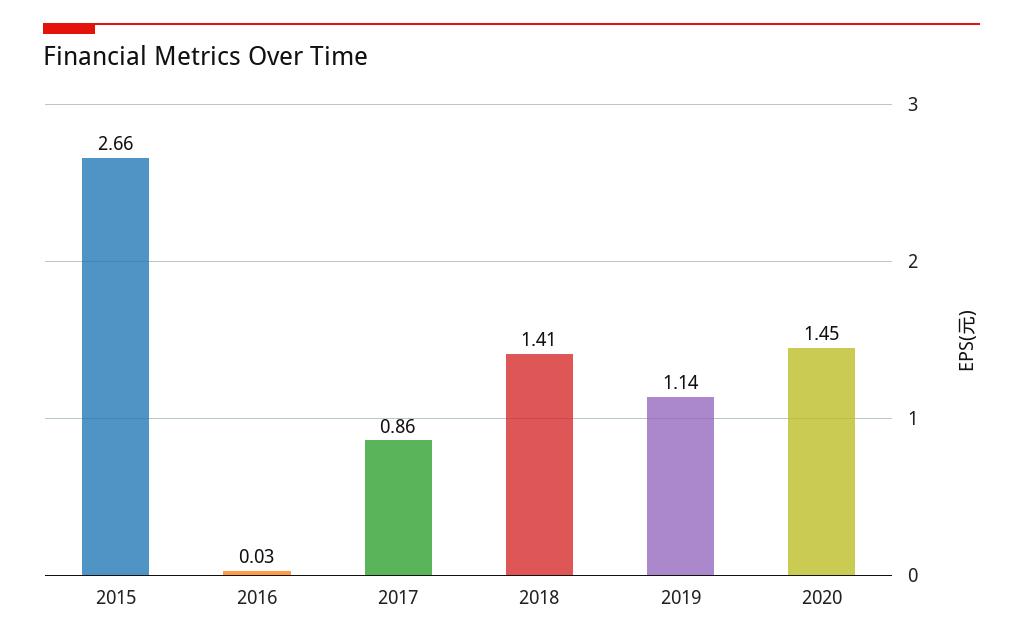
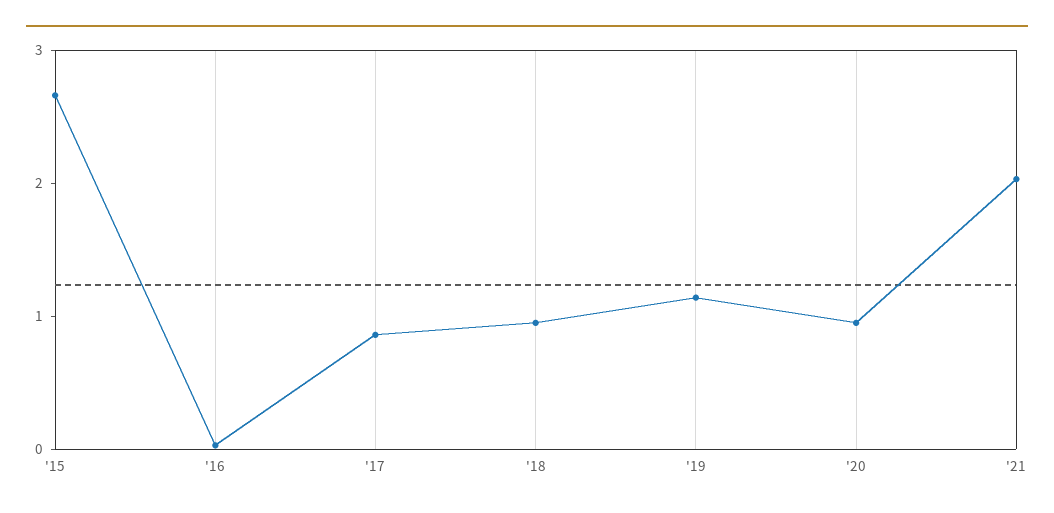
2018: 1.41 -> 1
2020: 1.45 -> 1
'21: none -> 2

